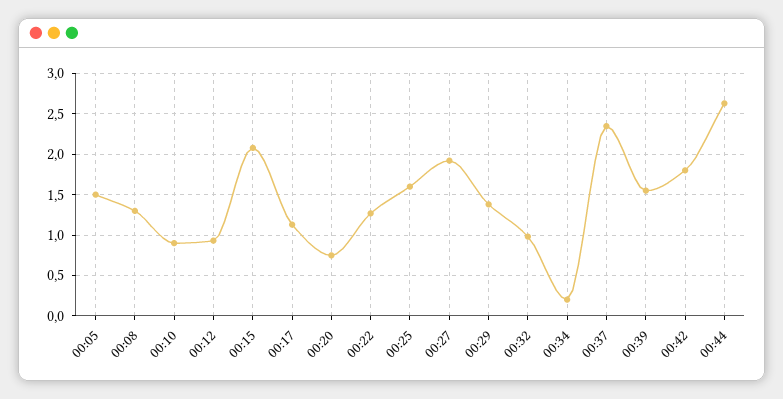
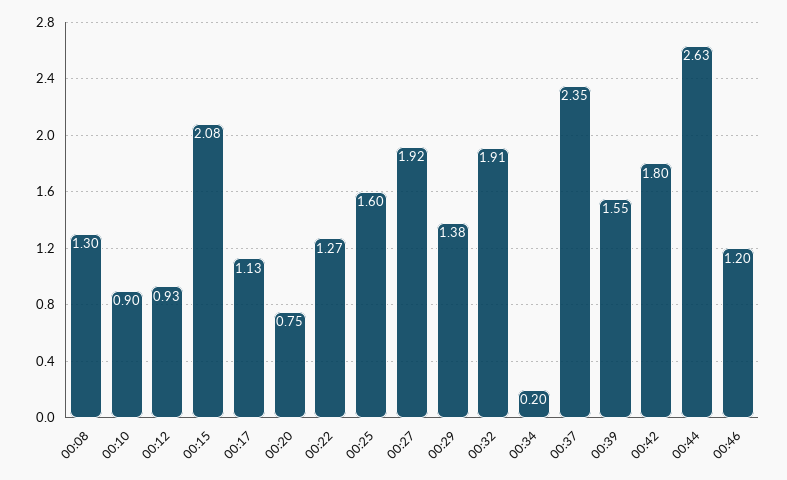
00:05: 1.5 -> none
00:32: 1 -> 1.91
00:46: none -> 1.2

